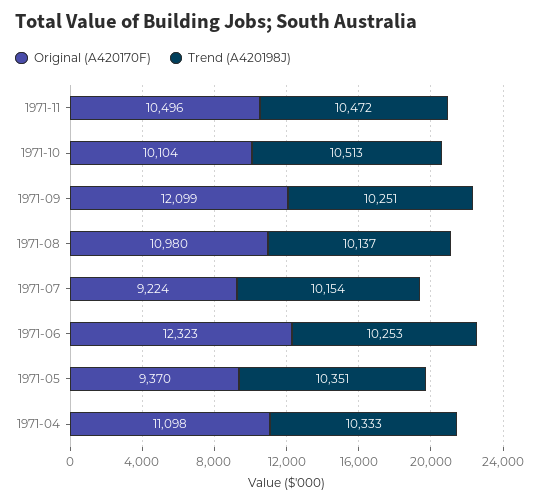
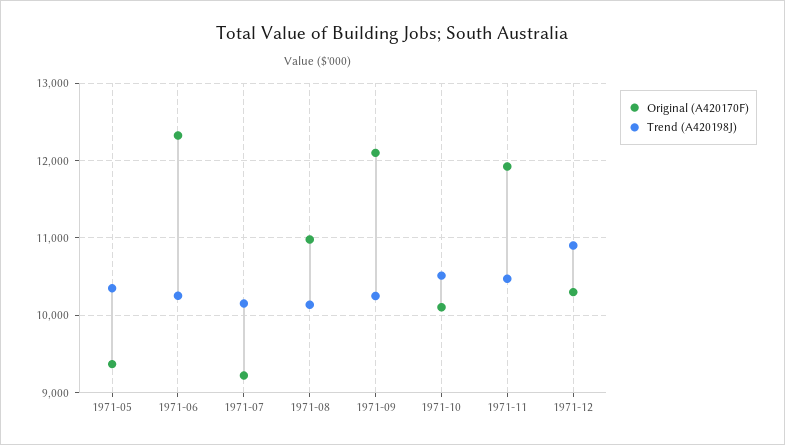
Original (A420170F), 1971-11: 10496 -> 11900
Original (A420170F), 1971-04: 11098 -> none
Trend (A420198J), 1971-04: 10333 -> none
Original (A420170F), 1971-12: none -> 10300
Trend (A420198J), 1971-12: none -> 10900

